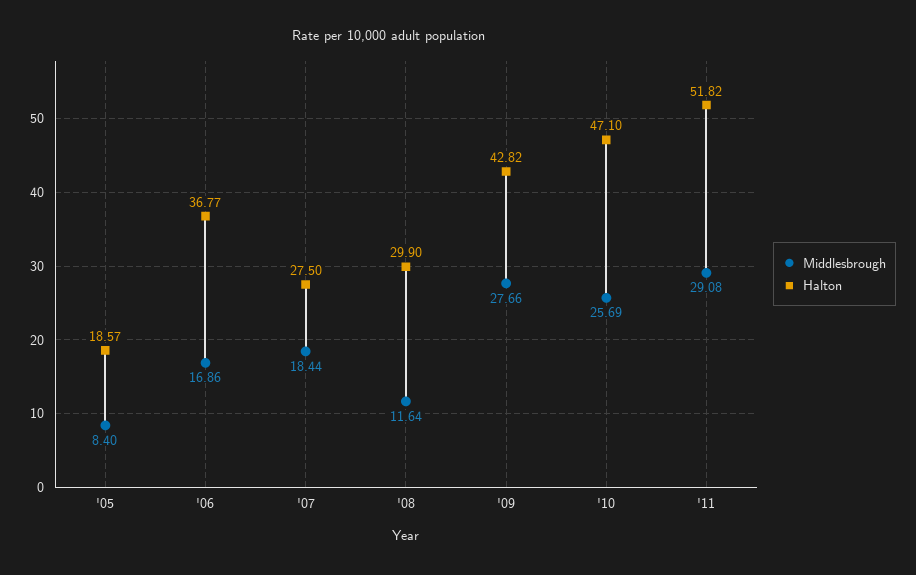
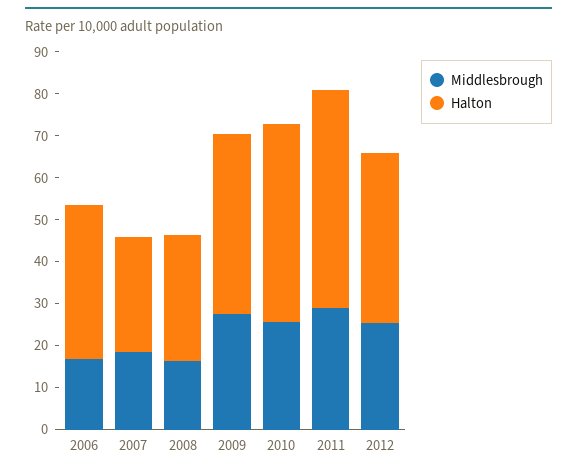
Middlesbrough, '05: 8.4 -> none
Halton, '05: 18.57 -> none
Middlesbrough, '08: 11.64 -> 16
Middlesbrough, 2012: none -> 26
Halton, 2012: none -> 40

